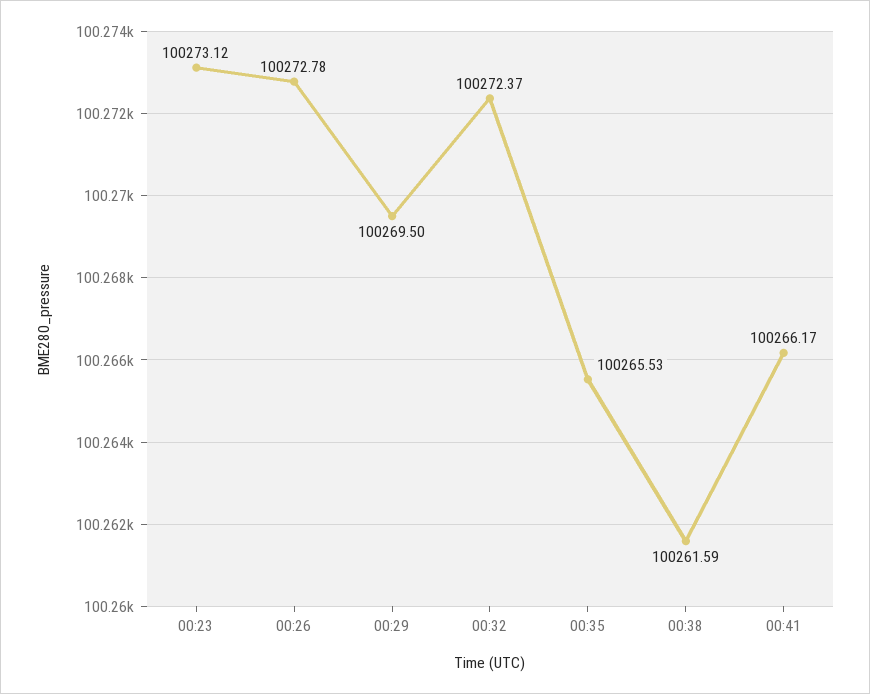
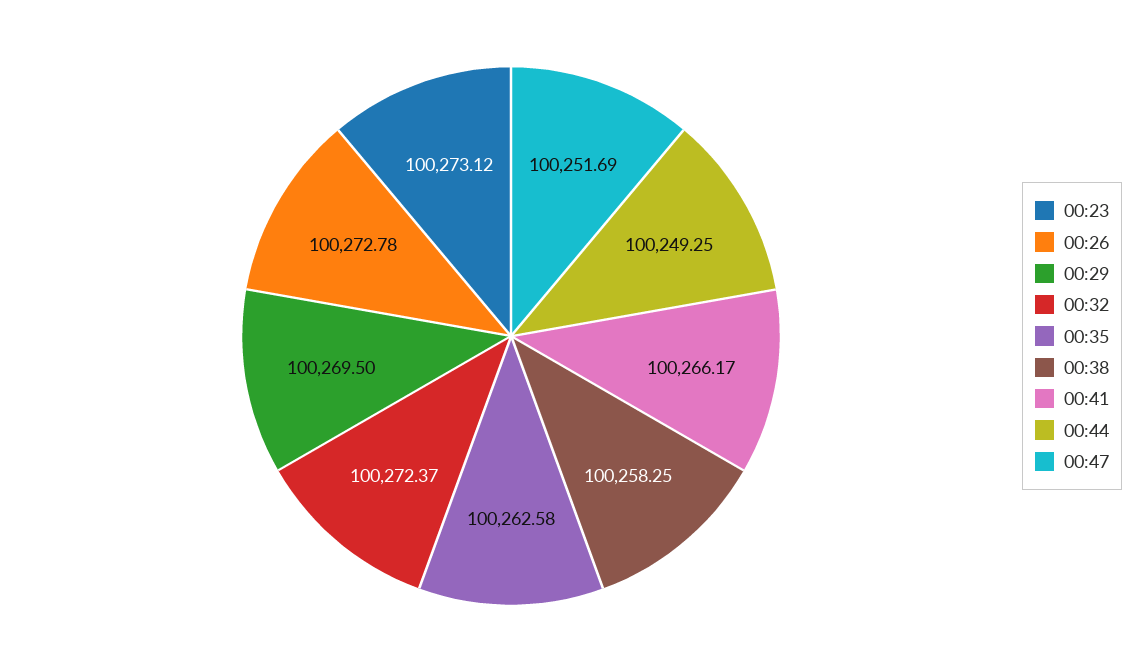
00:35: 100265.53 -> 100262.58
00:38: 100261.59 -> 100258.25
00:44: none -> 100249.25
00:47: none -> 100251.69

